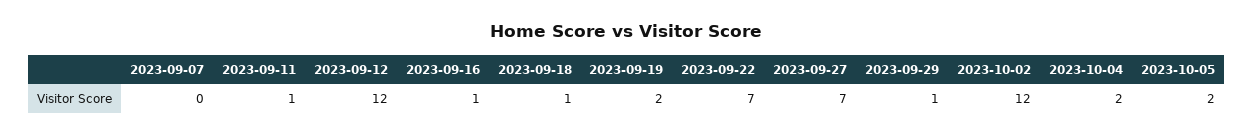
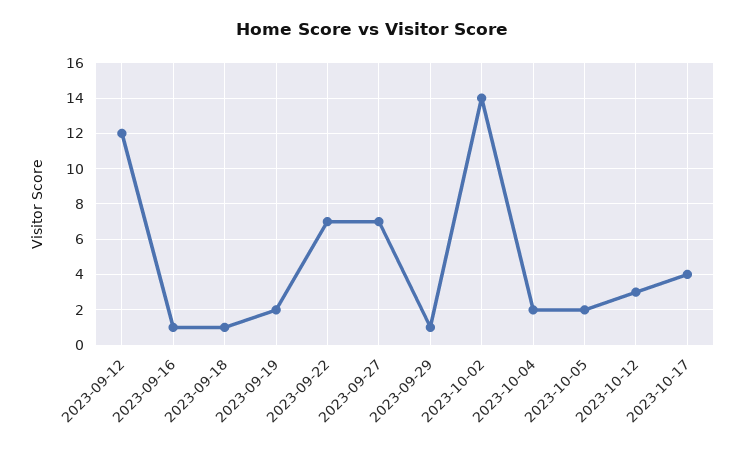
2023-09-07: 0 -> none
2023-09-11: 1 -> none
2023-10-02: 12 -> 14
2023-10-12: none -> 3
2023-10-17: none -> 4

